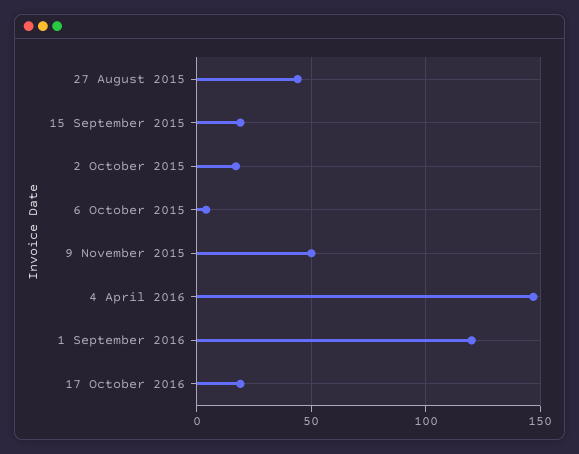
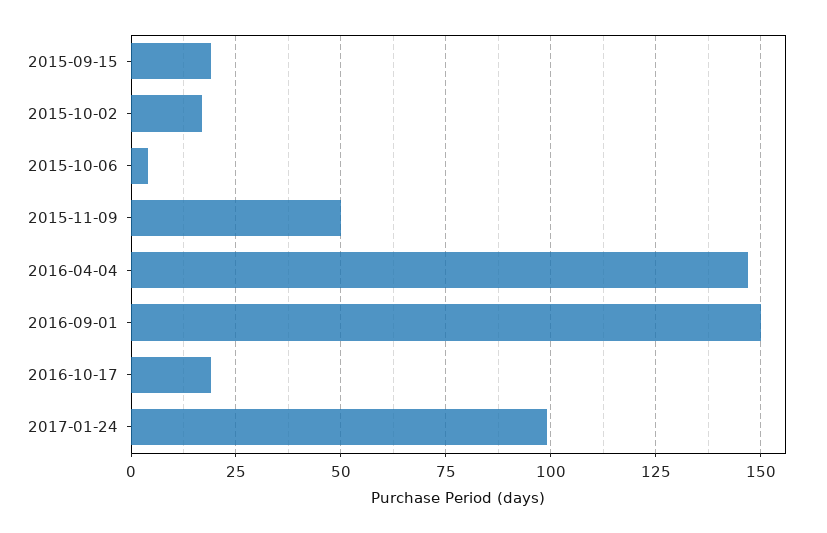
27 August 2015: 45 -> none
1 September 2016: 120 -> 150
2017-01-24: none -> 100

